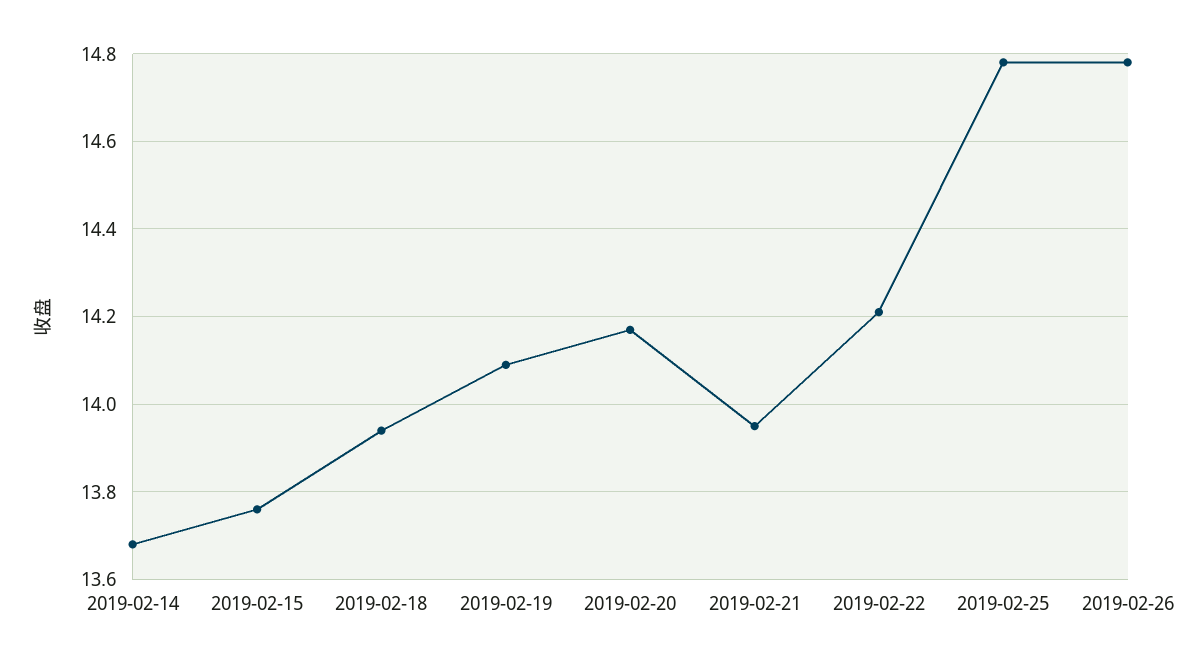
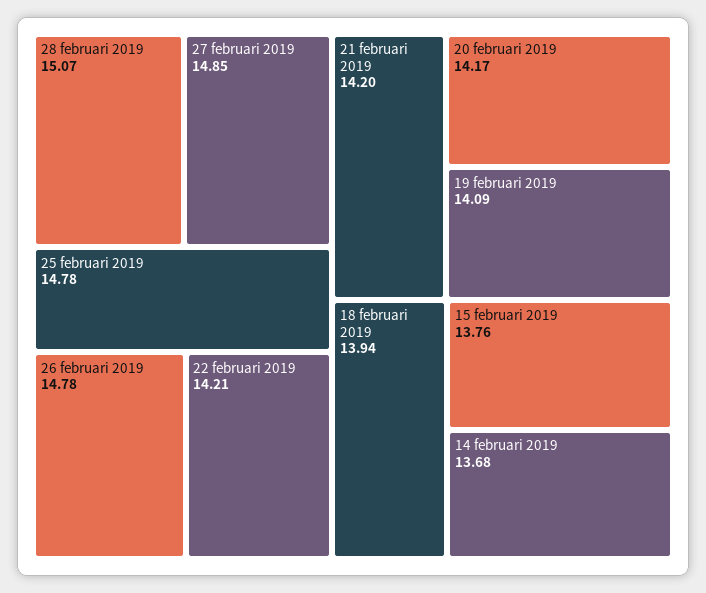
2019-02-21: 13.95 -> 14.2
28 februari 2019: none -> 15.07
27 februari 2019: none -> 14.85

